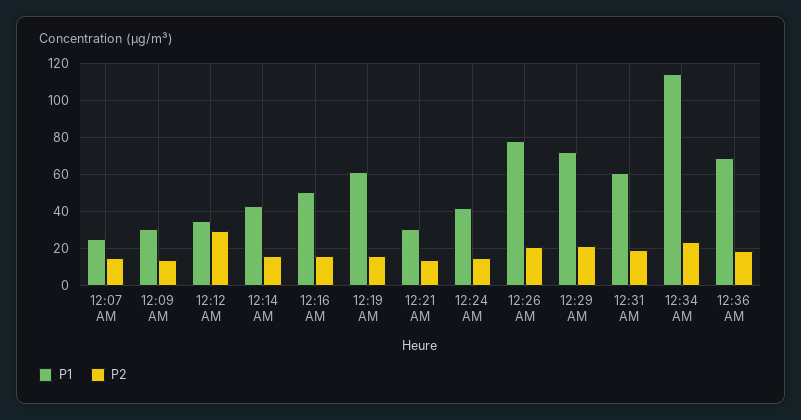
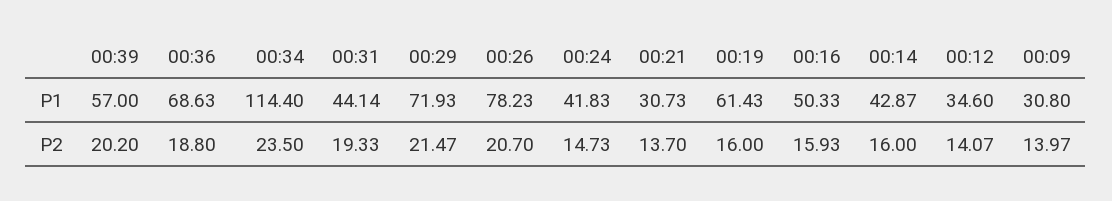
P1, 12:07 AM: 25 -> none
P2, 12:07 AM: 15 -> none
P2, 12:12 AM: 30 -> 14.07
P1, 12:31 AM: 60 -> 44.14
P1, 00:39: none -> 57
P2, 00:39: none -> 20.2

